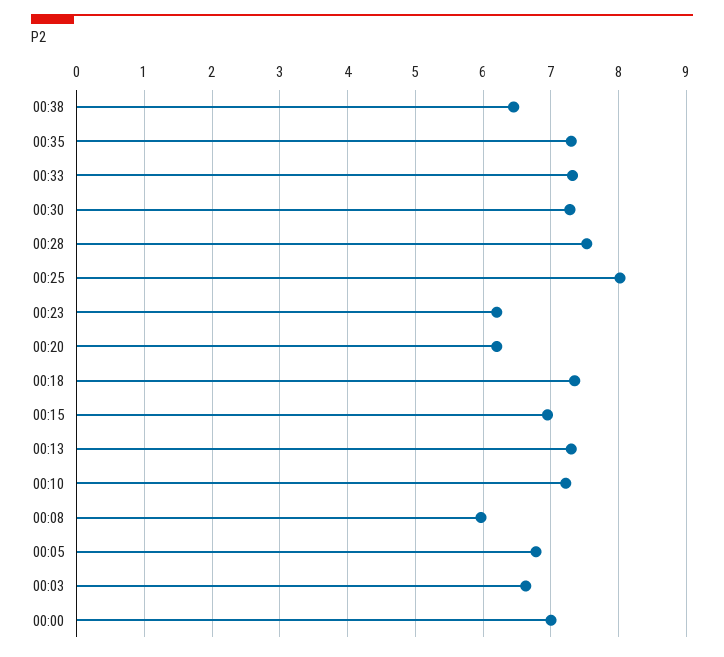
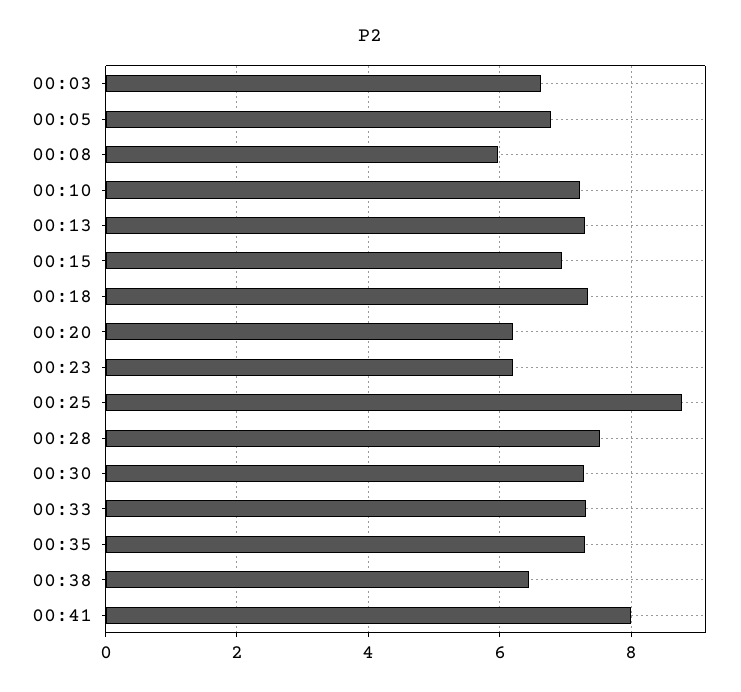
00:25: 8 -> 8.8
00:00: 7 -> none
00:41: none -> 8

